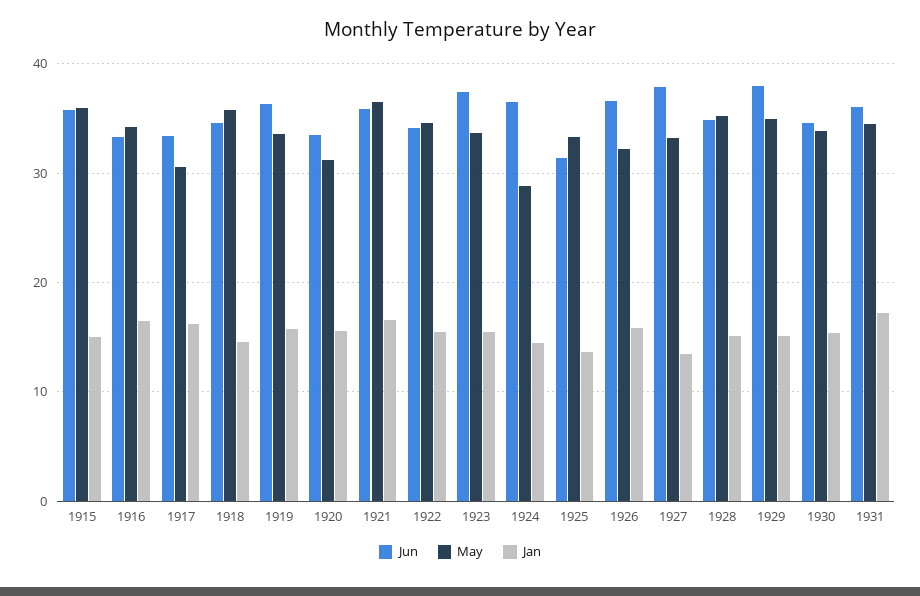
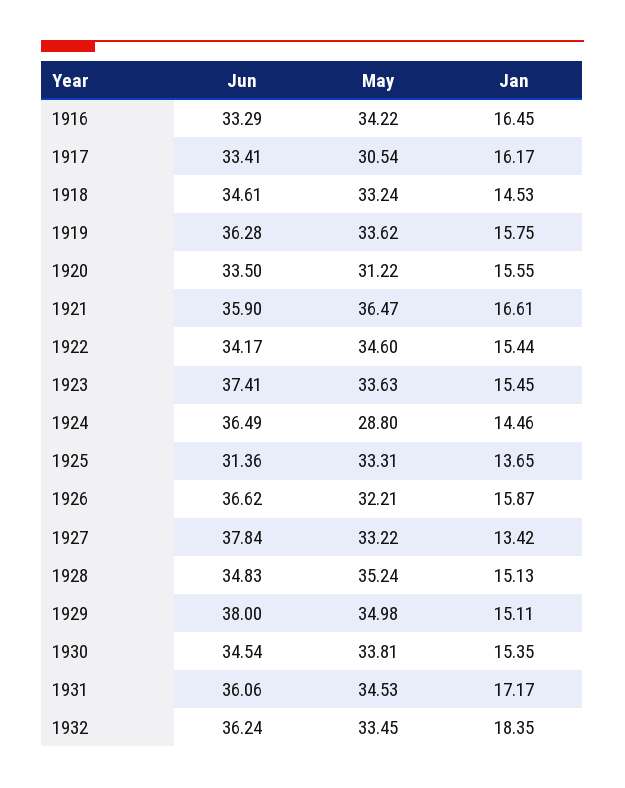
Jun, 1915: 36 -> none
May, 1915: 36 -> none
Jan, 1915: 15 -> none
May, 1918: 36 -> 33.24
Jun, 1932: none -> 36.24
May, 1932: none -> 33.45
Jan, 1932: none -> 18.35

